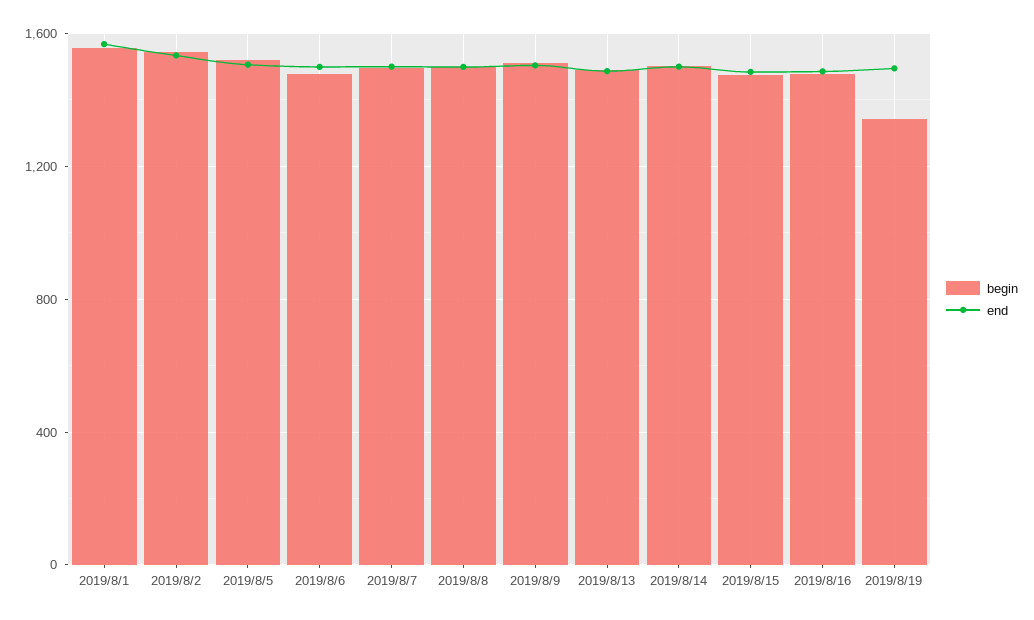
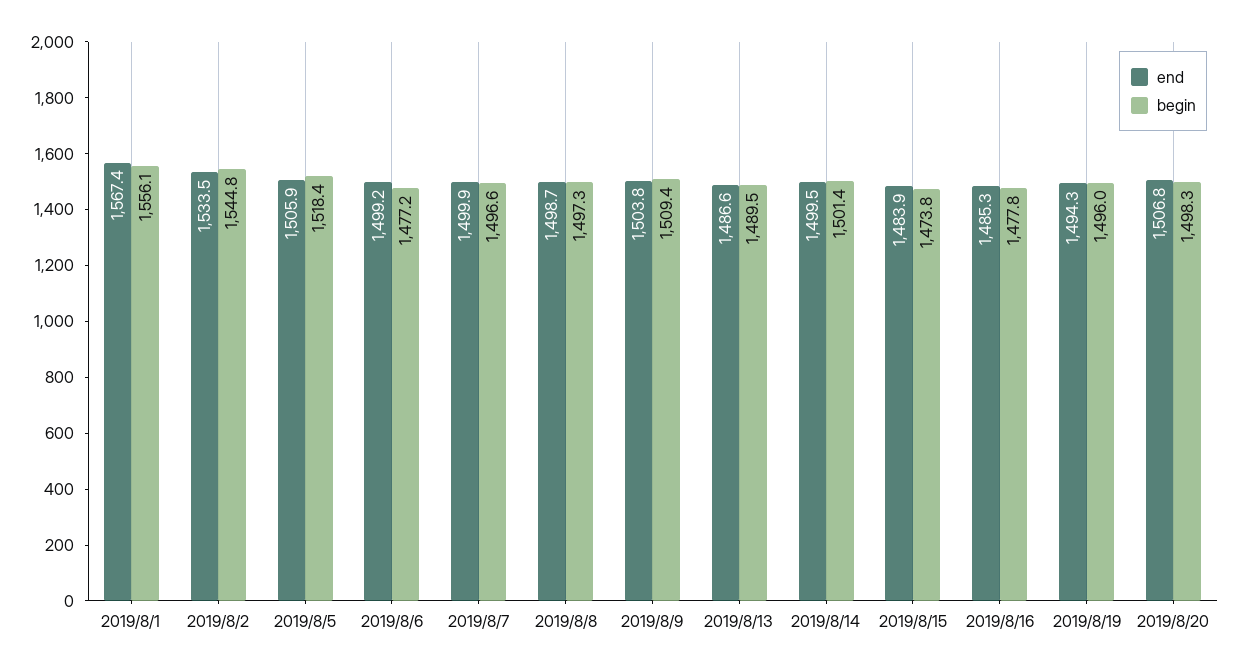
begin, 2019/8/19: 1350 -> 1496
end, 2019/8/20: none -> 1506.8
begin, 2019/8/20: none -> 1498.3

